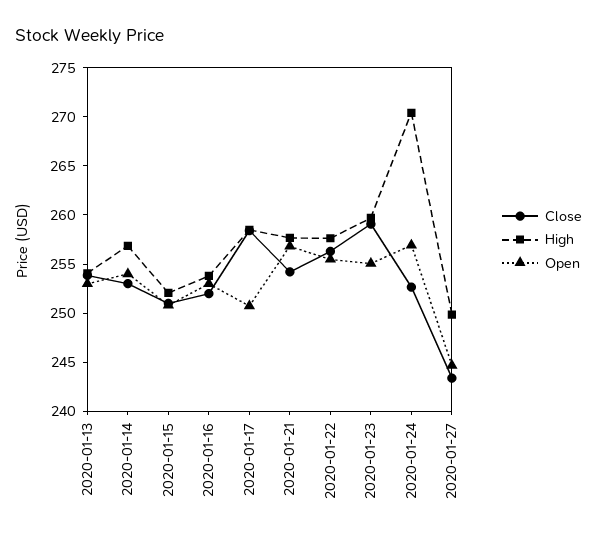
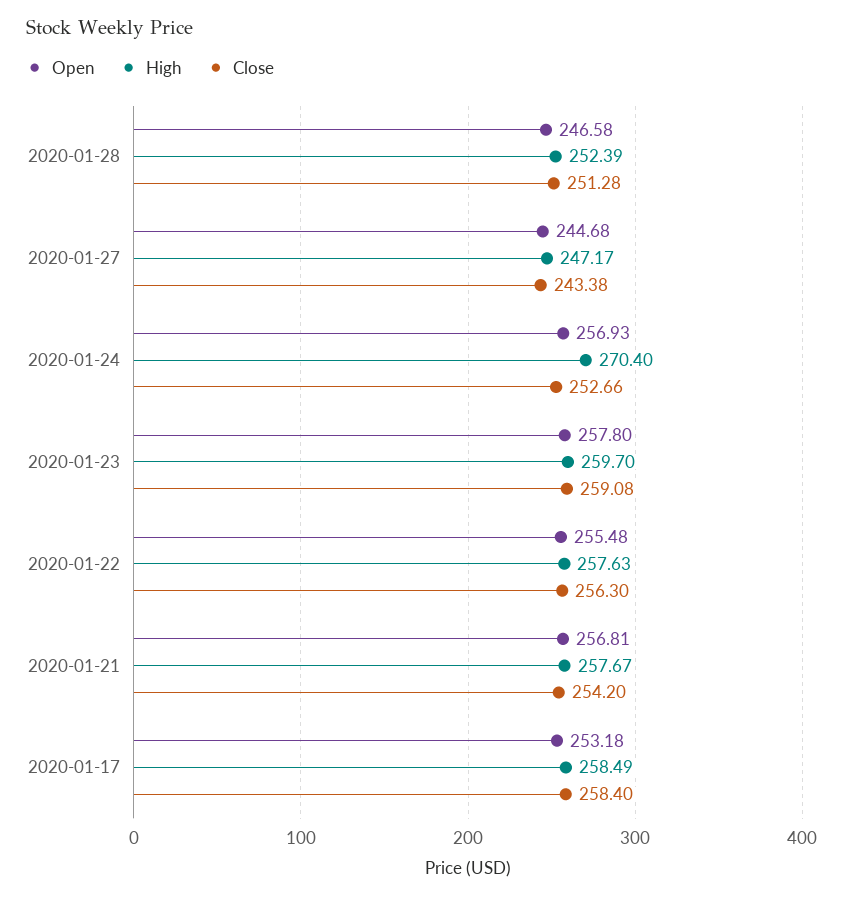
Close, 2020-01-13: 254 -> none
High, 2020-01-13: 254 -> none
Open, 2020-01-13: 253 -> none
Close, 2020-01-14: 253 -> none
High, 2020-01-14: 257 -> none
Open, 2020-01-14: 254 -> none
Close, 2020-01-15: 251 -> none
High, 2020-01-15: 252 -> none
Open, 2020-01-15: 251 -> none
Close, 2020-01-16: 252 -> none
High, 2020-01-16: 254 -> none
Open, 2020-01-16: 253 -> none
Open, 2020-01-17: 251 -> 253.18
Open, 2020-01-23: 255 -> 257.8
High, 2020-01-27: 250 -> 247.17
Open, 2020-01-28: none -> 246.58
High, 2020-01-28: none -> 252.39
Close, 2020-01-28: none -> 251.28

